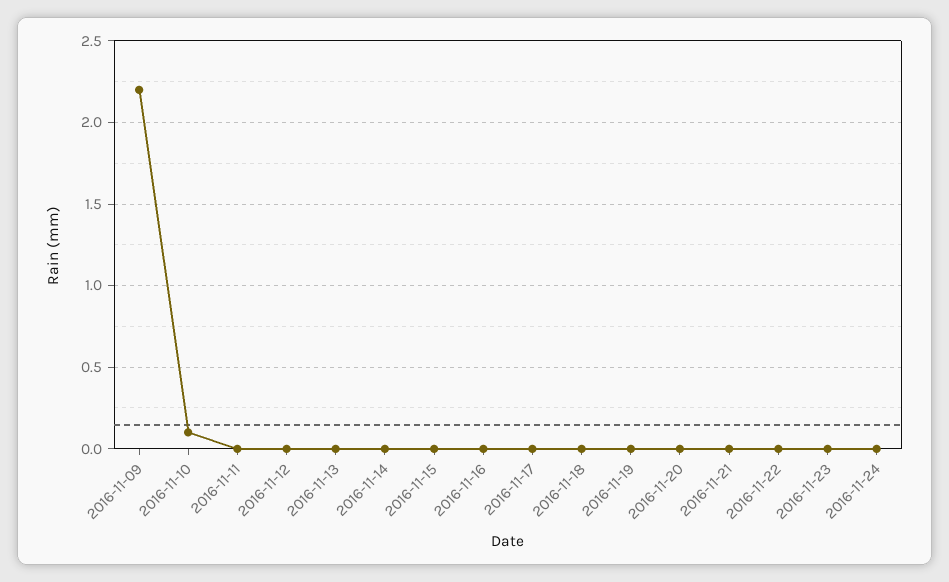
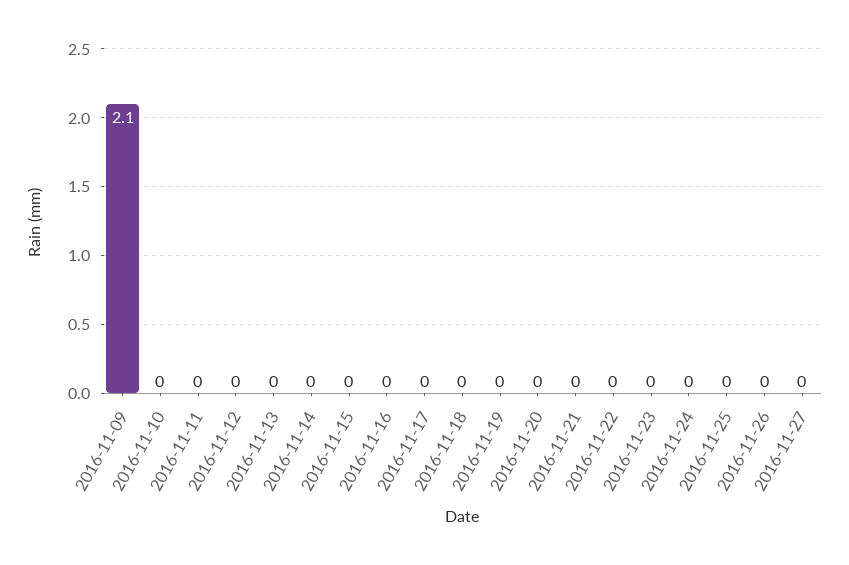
2016-11-09: 2.2 -> 2.1
2016-11-10: 0.1 -> 0
2016-11-25: none -> 0
2016-11-26: none -> 0
2016-11-27: none -> 0

